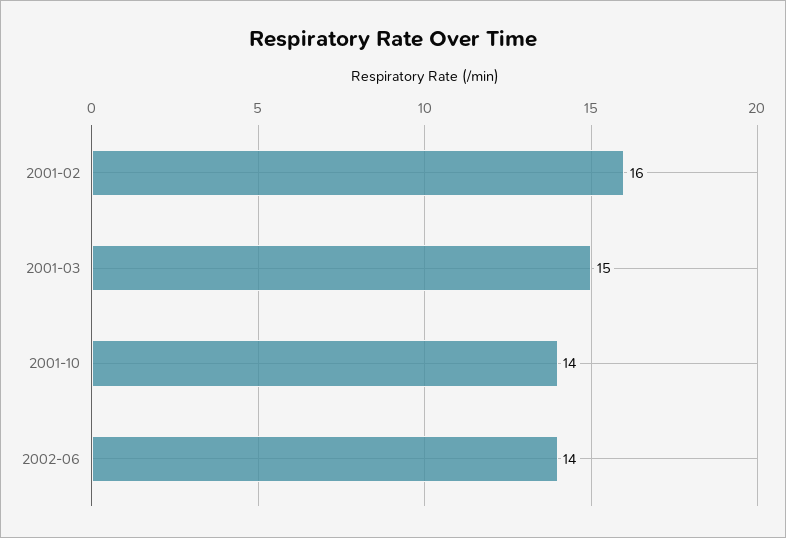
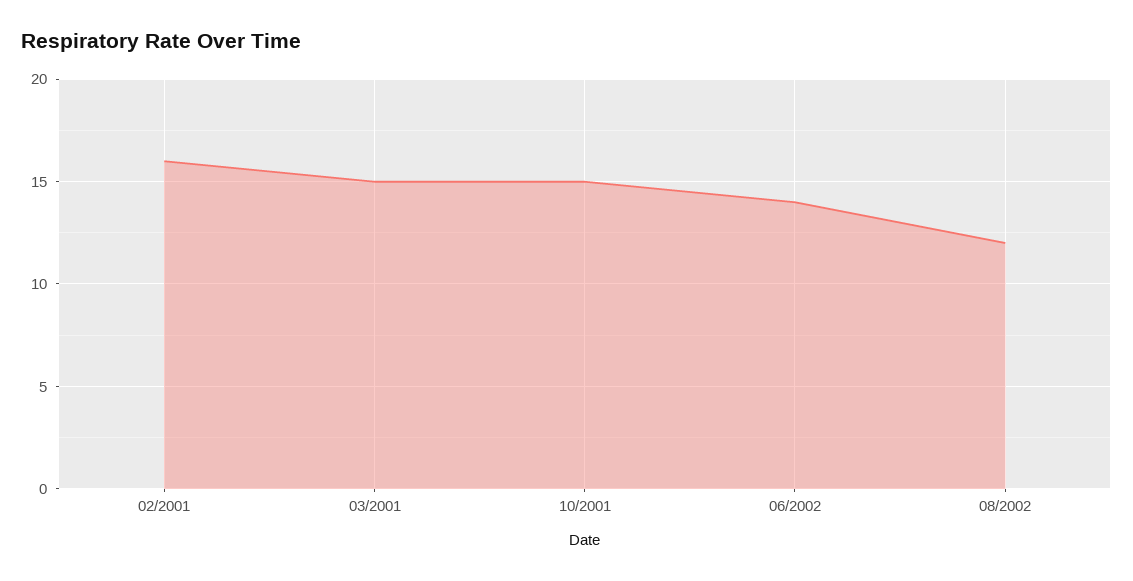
2001-10: 14 -> 15
08/2002: none -> 12

